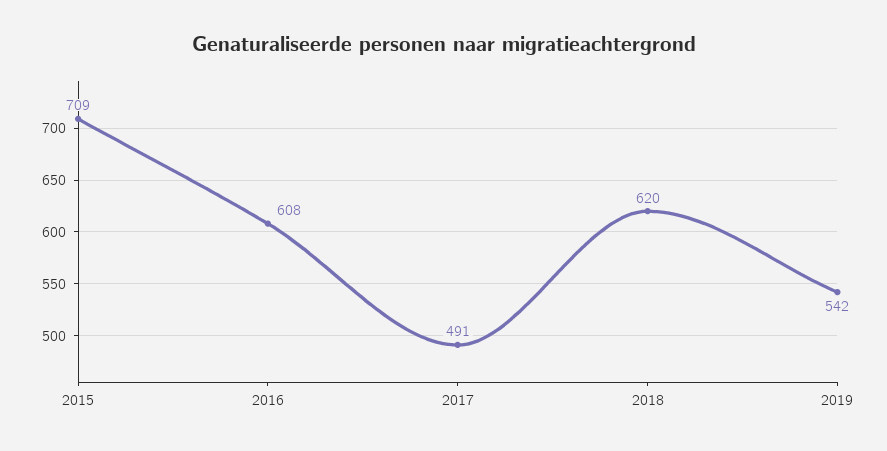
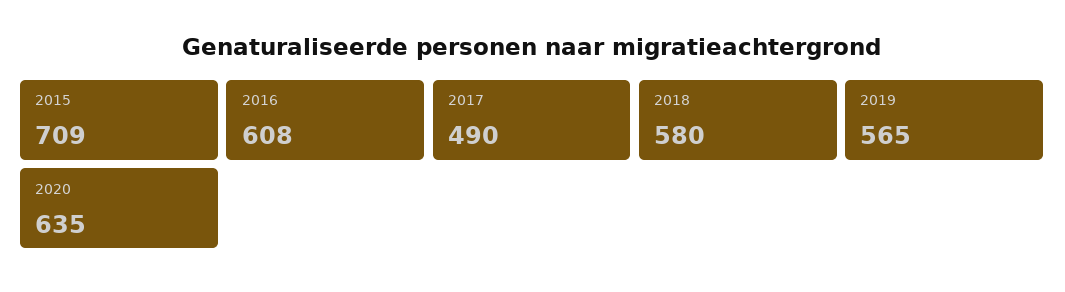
2017: 491 -> 490
2018: 620 -> 580
2019: 542 -> 565
2020: none -> 635

